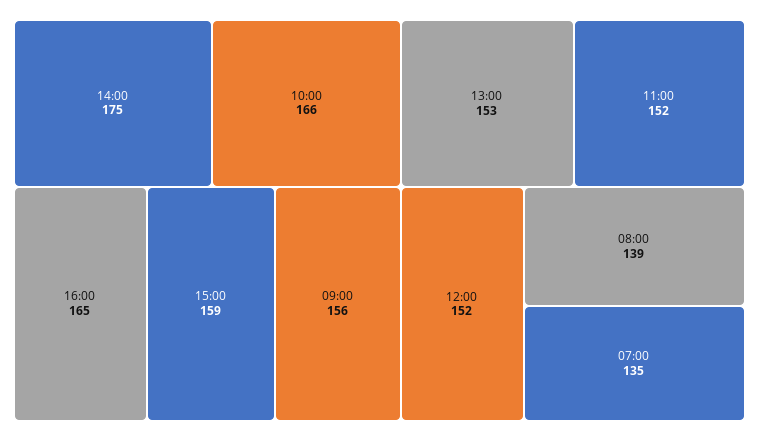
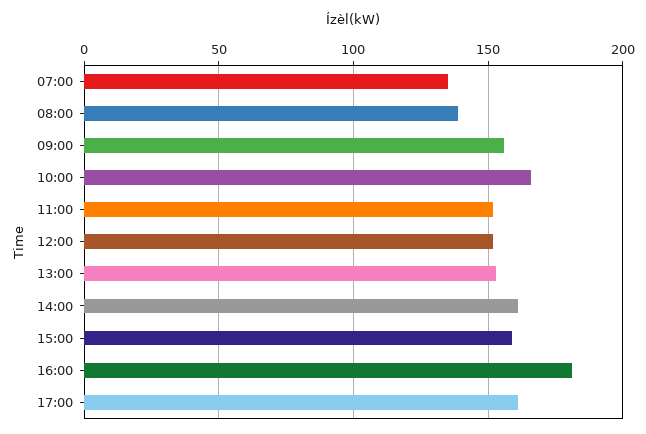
14:00: 175 -> 160
16:00: 165 -> 180
17:00: none -> 160

